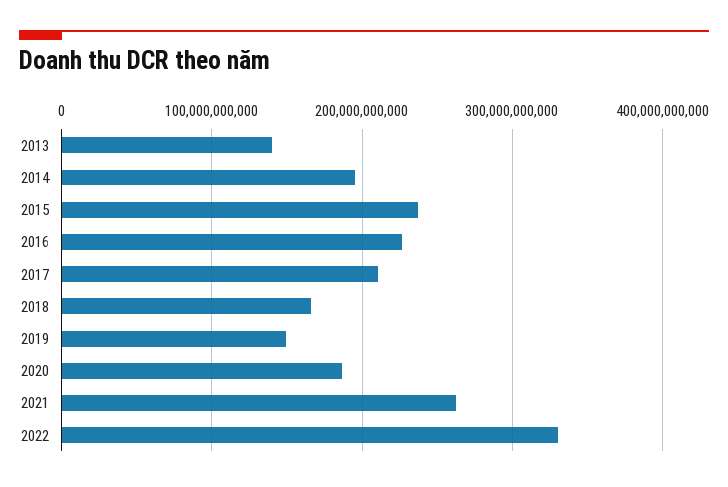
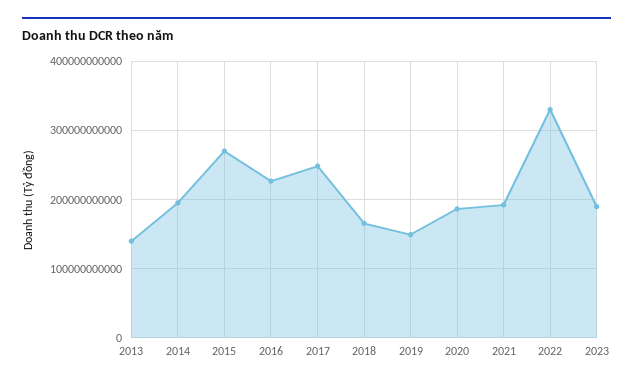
2015: 240000000000 -> 270000000000
2017: 210000000000 -> 250000000000
2021: 260000000000 -> 190000000000
2023: none -> 190000000000

